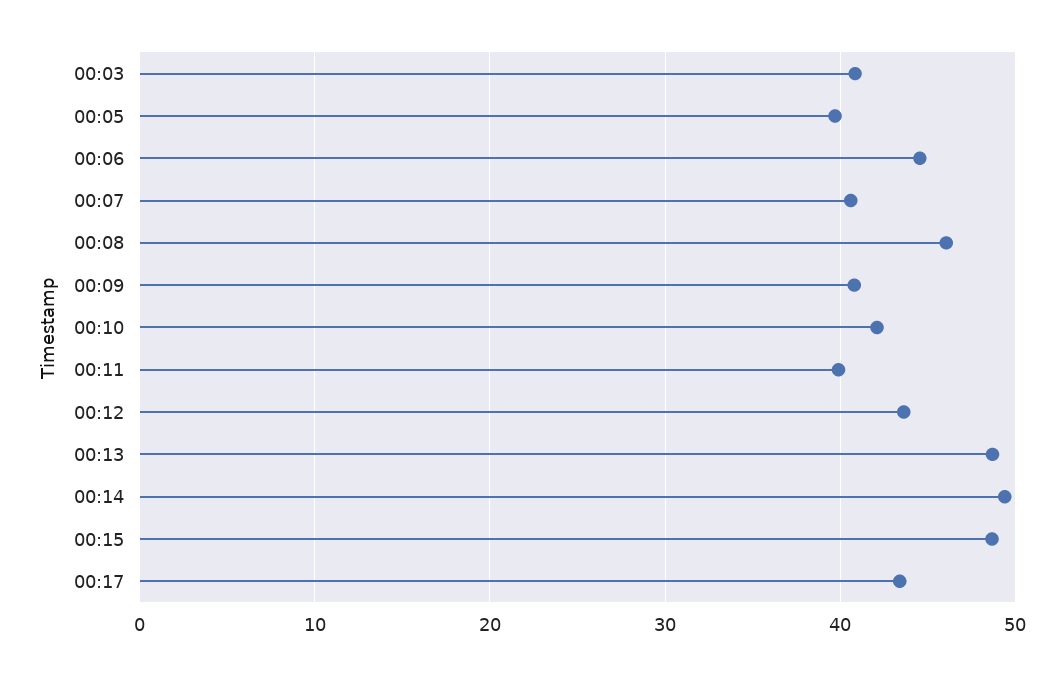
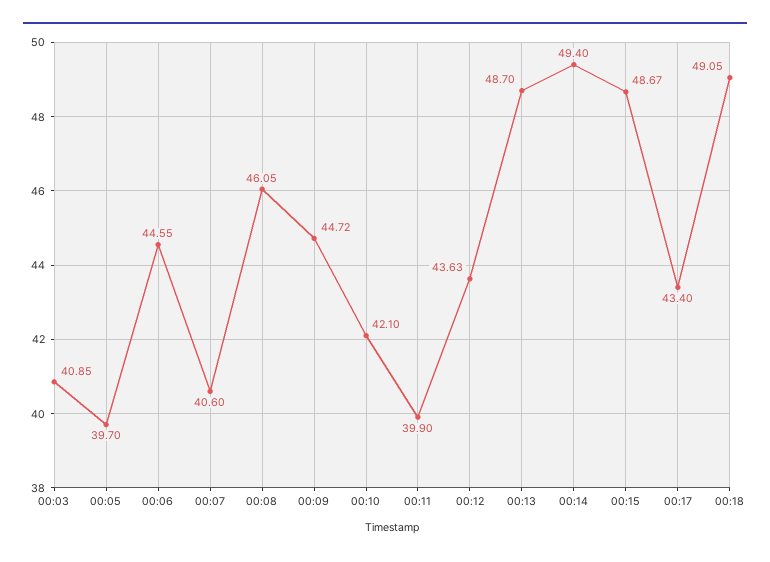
00:09: 41 -> 44.72
00:18: none -> 49.05

